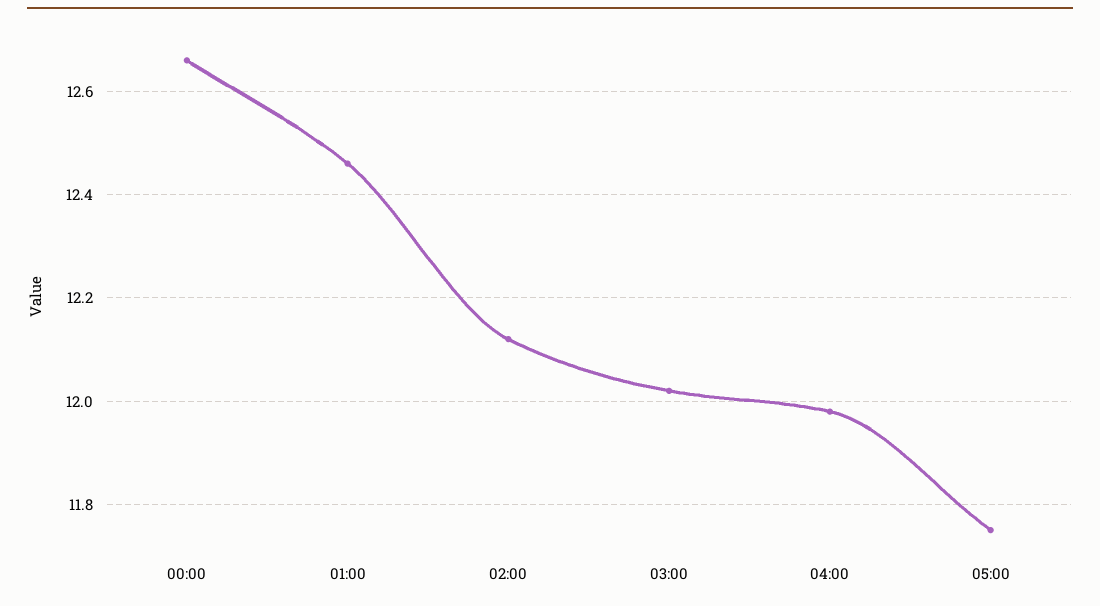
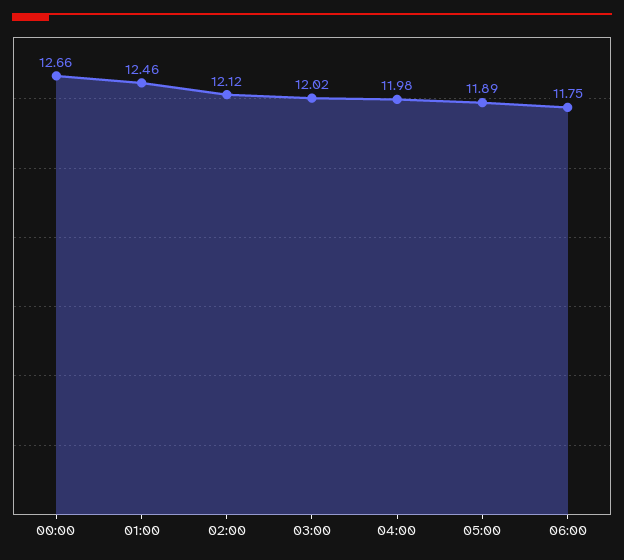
05:00: 11.75 -> 11.89
06:00: none -> 11.75

